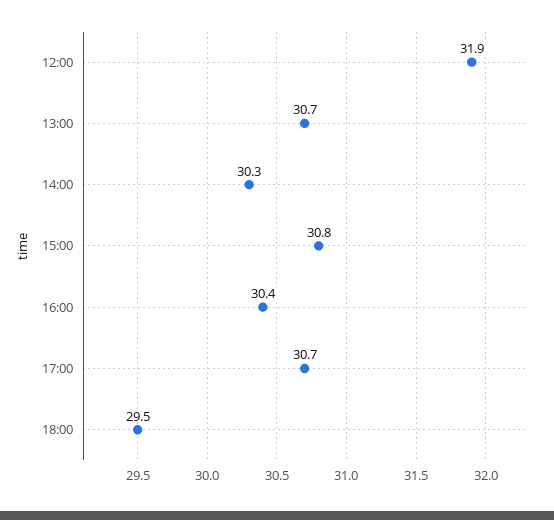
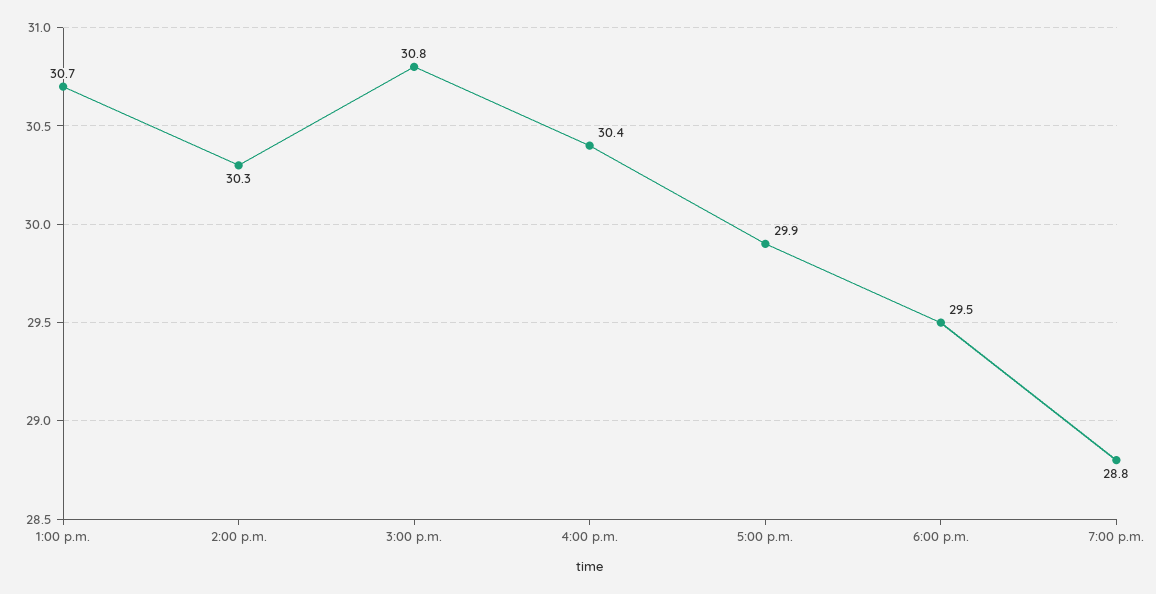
12:00: 31.9 -> none
17:00: 30.7 -> 29.9
7:00 p.m.: none -> 28.8

